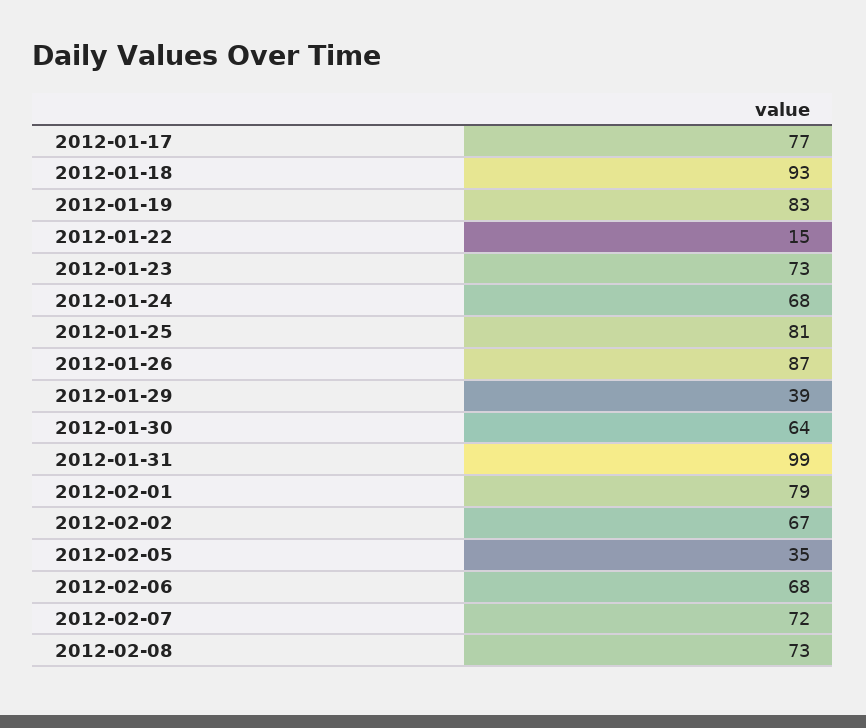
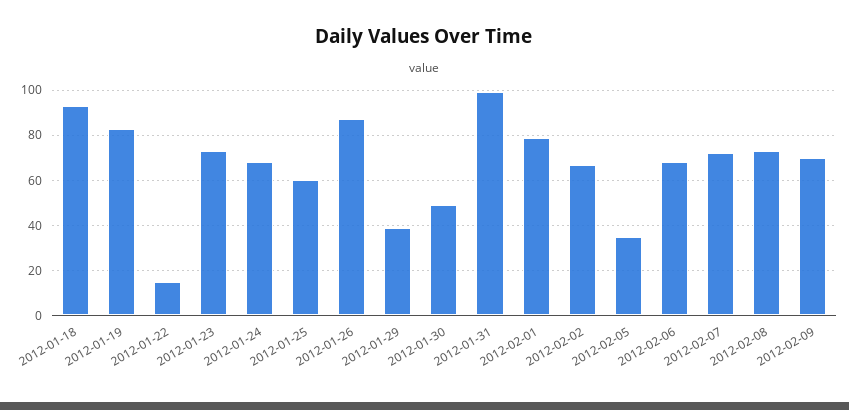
2012-01-17: 77 -> none
2012-01-25: 81 -> 60
2012-01-30: 64 -> 50
2012-02-09: none -> 70

